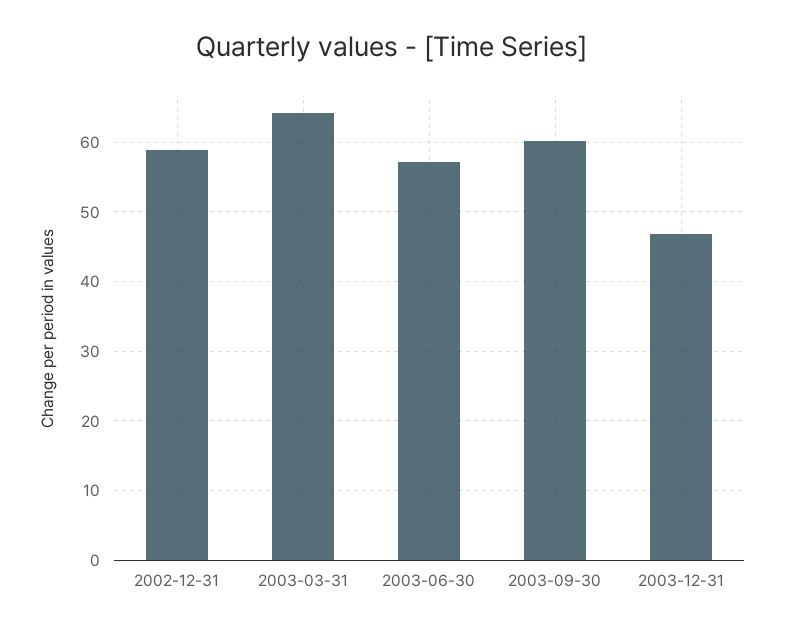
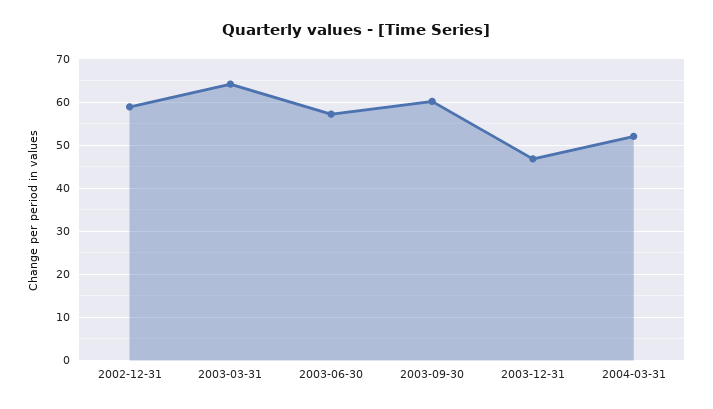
2004-03-31: none -> 52

